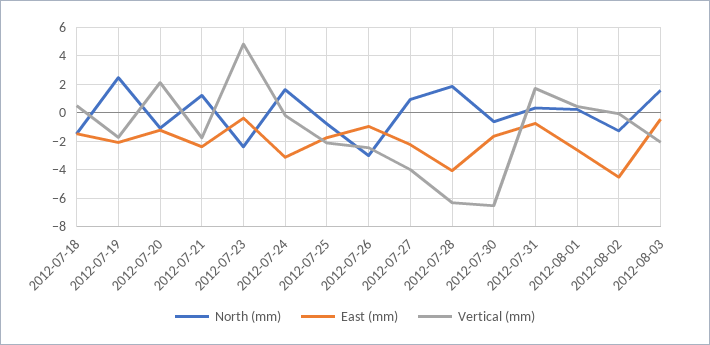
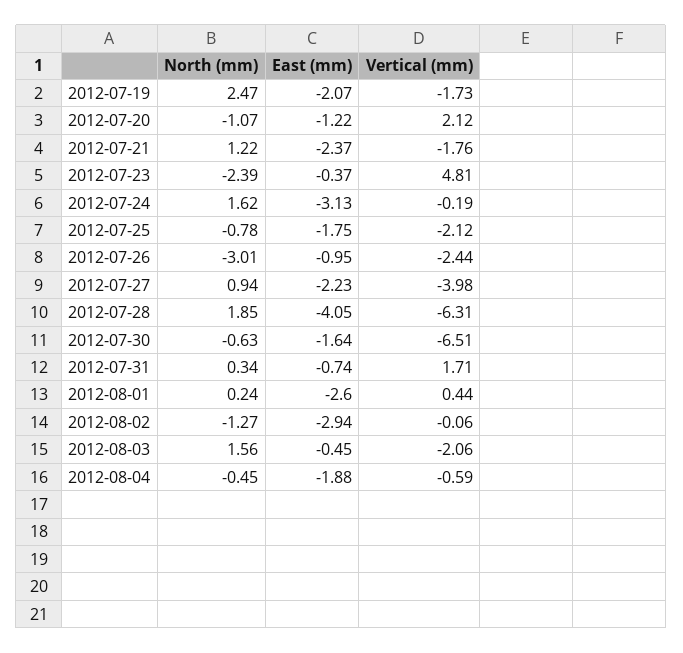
North (mm), 2012-07-18: -1.5 -> none
East (mm), 2012-07-18: -1.5 -> none
Vertical (mm), 2012-07-18: 0.5 -> none
East (mm), 2012-08-02: -4.5 -> -2.94
North (mm), 2012-08-04: none -> -0.45
East (mm), 2012-08-04: none -> -1.88
Vertical (mm), 2012-08-04: none -> -0.59

